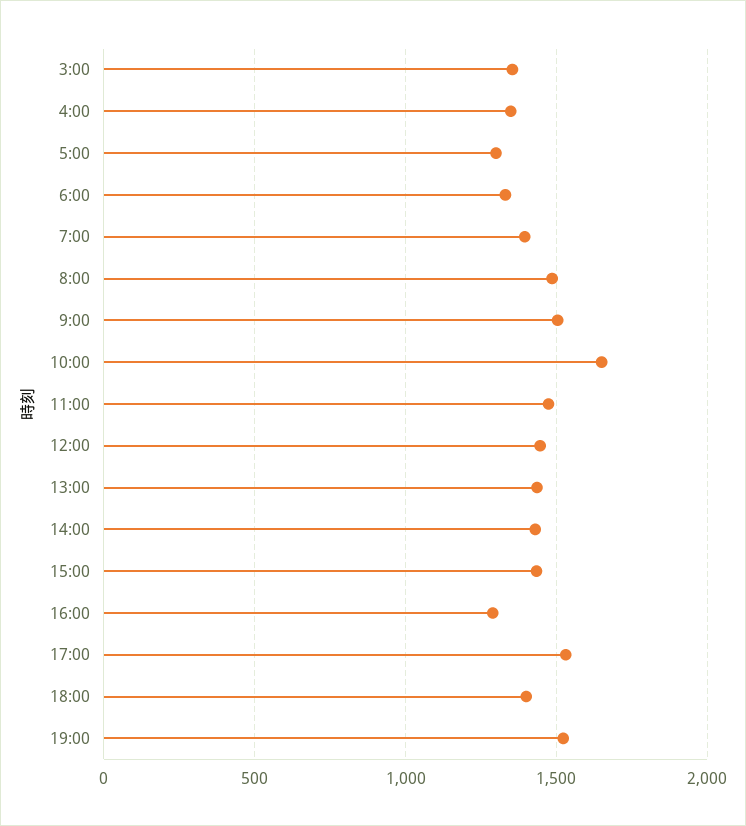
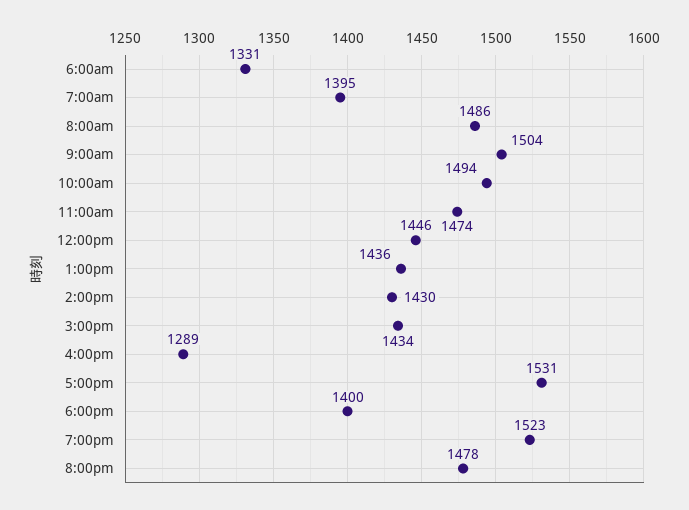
3:00: 1350 -> none
4:00: 1350 -> none
5:00: 1300 -> none
10:00: 1650 -> 1494
8:00pm: none -> 1478

